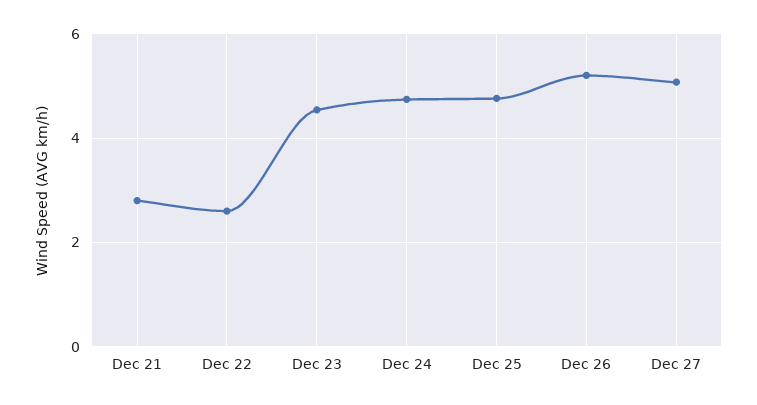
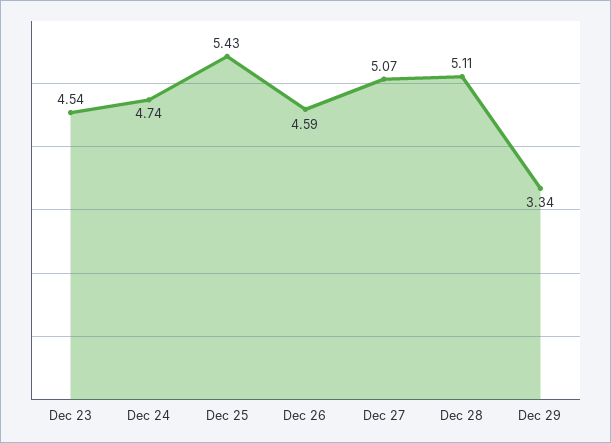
Dec 21: 2.8 -> none
Dec 22: 2.6 -> none
Dec 25: 4.8 -> 5.43
Dec 26: 5.2 -> 4.59
Dec 28: none -> 5.11
Dec 29: none -> 3.34

